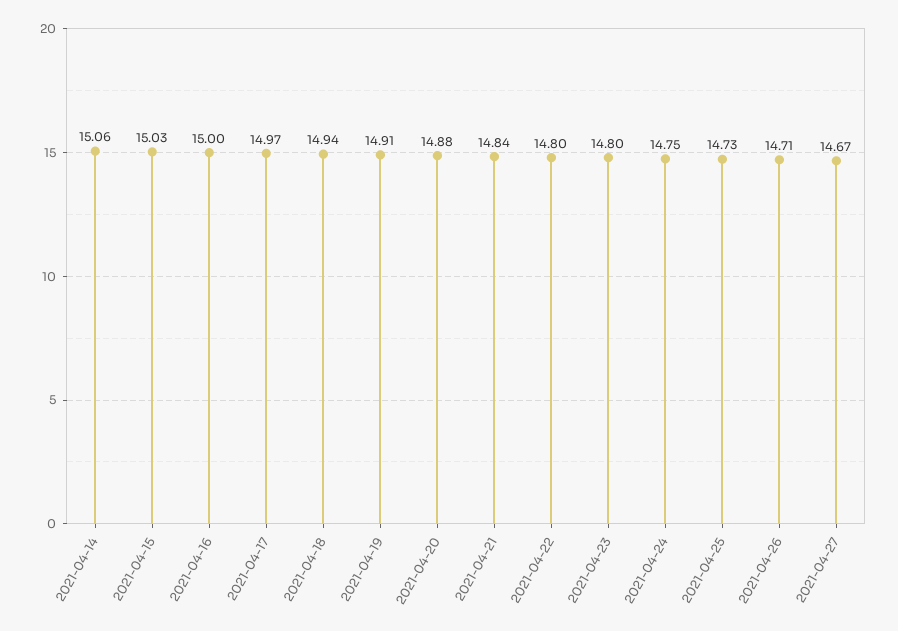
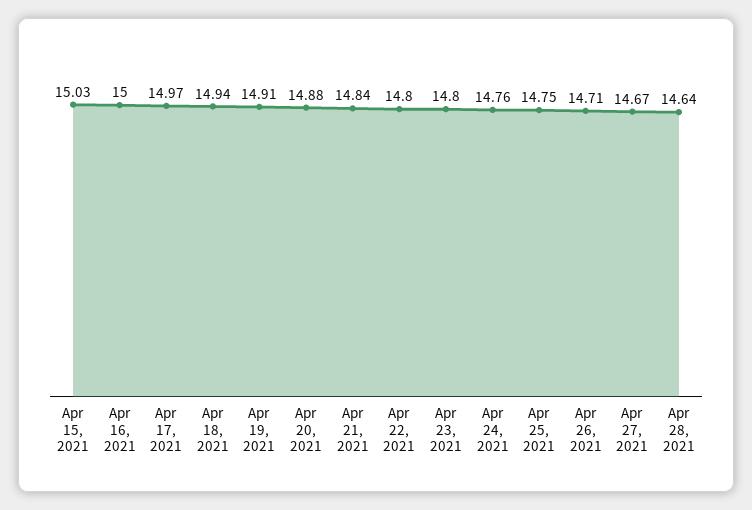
2021-04-14: 15.06 -> none
2021-04-24: 14.75 -> 14.76
2021-04-25: 14.73 -> 14.75
Apr 28, 2021: none -> 14.64

